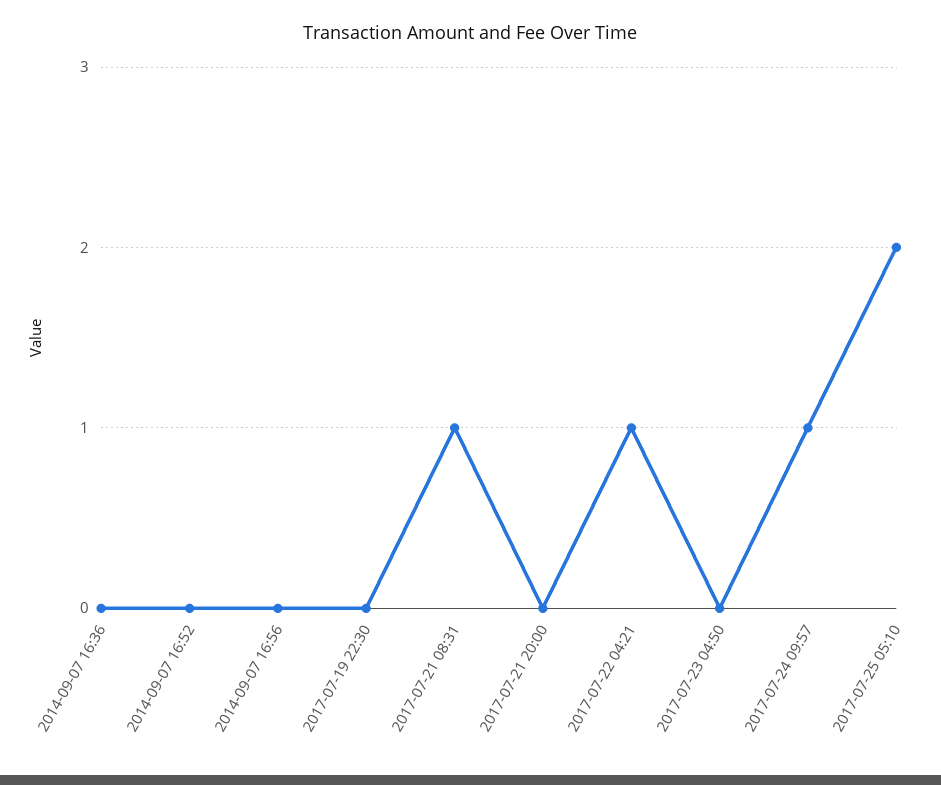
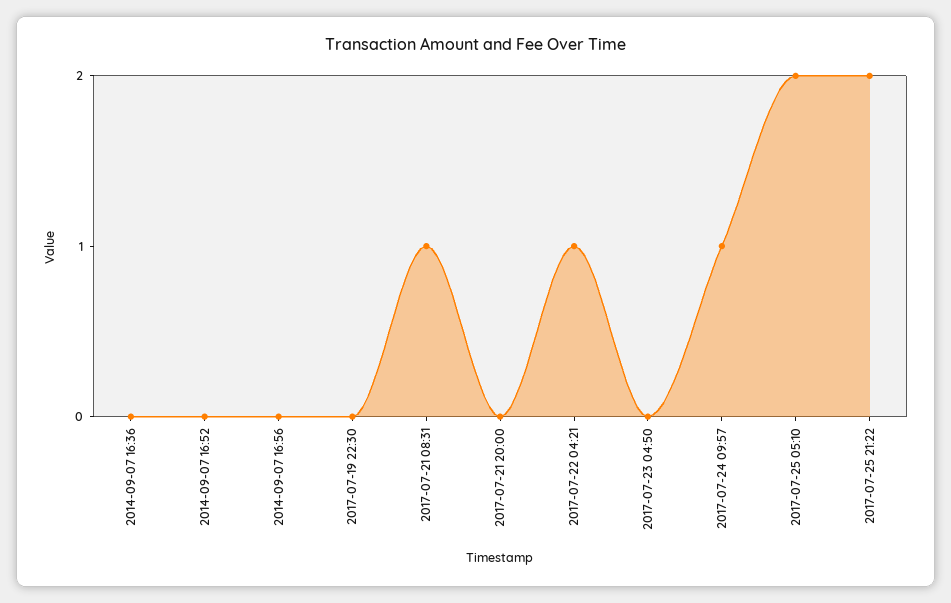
2017-07-25 21:22: none -> 2

